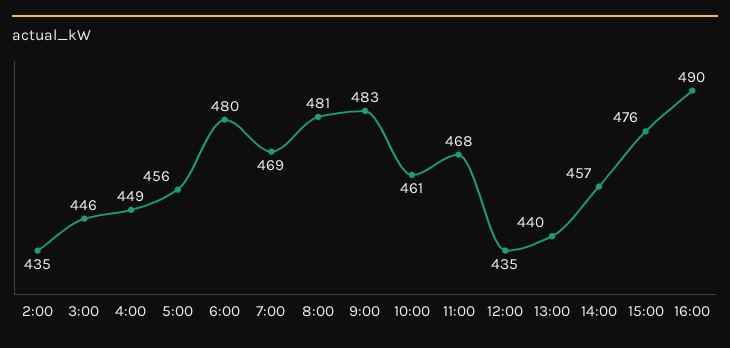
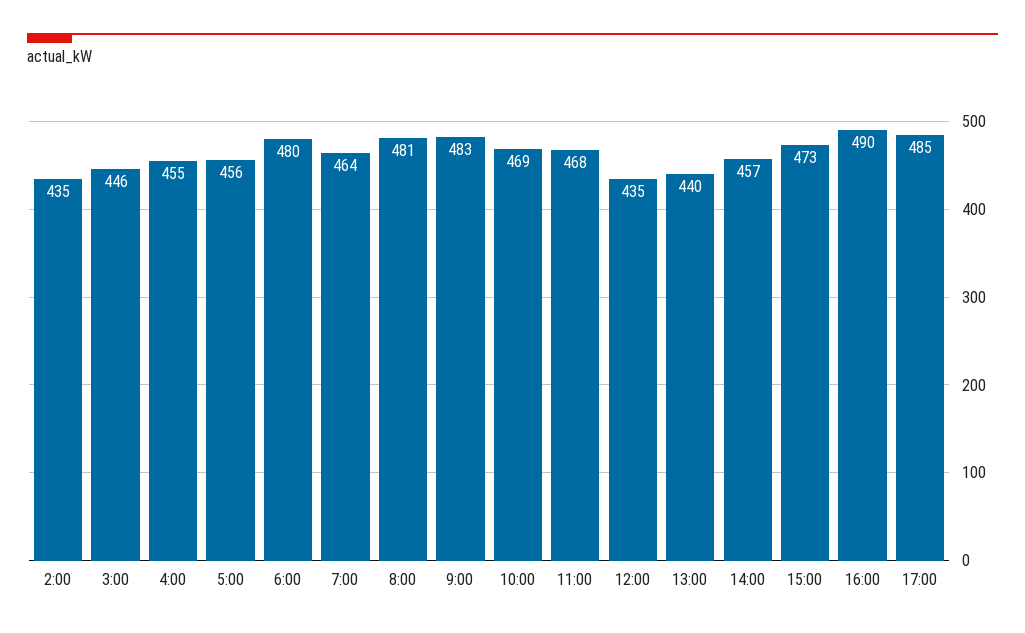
4:00: 449 -> 455
7:00: 469 -> 464
10:00: 461 -> 469
15:00: 476 -> 473
17:00: none -> 485

